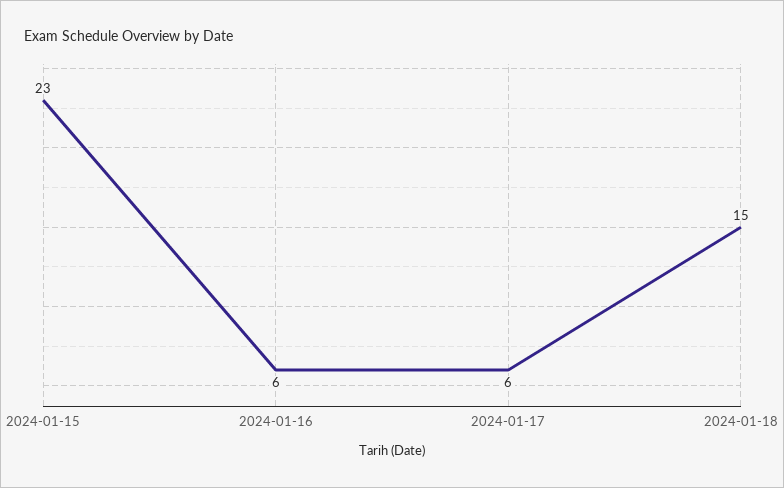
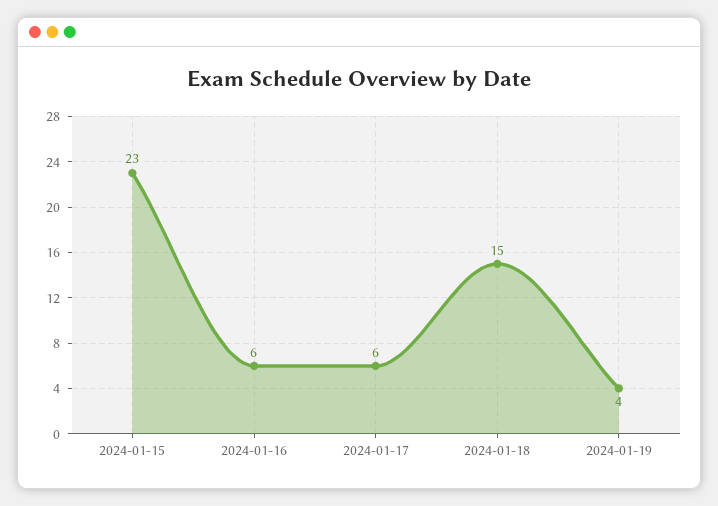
2024-01-19: none -> 4

